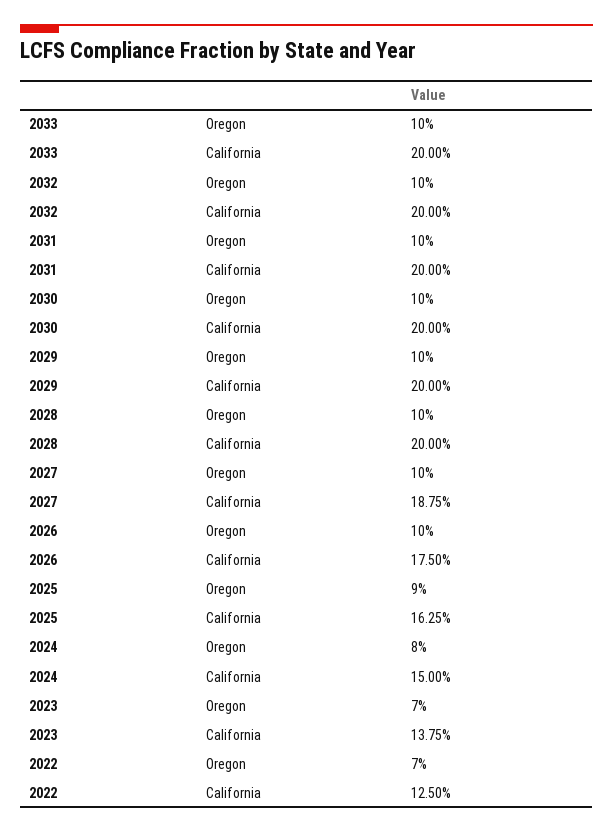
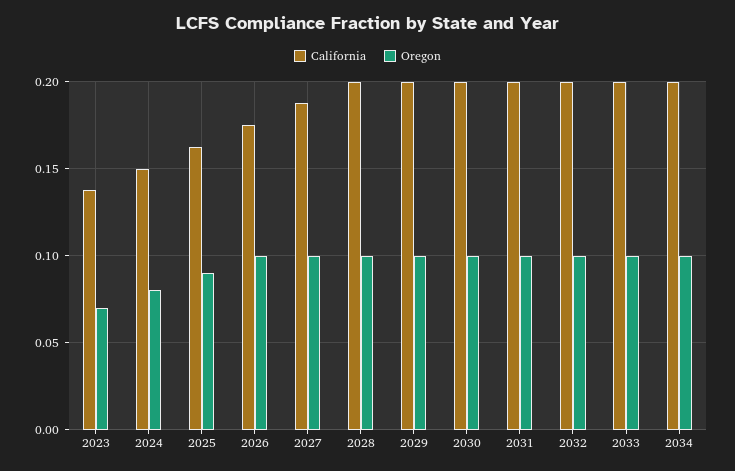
Oregon, 2022: 0.07 -> none
California, 2022: 0.125 -> none
California, 2034: none -> 0.2
Oregon, 2034: none -> 0.1

